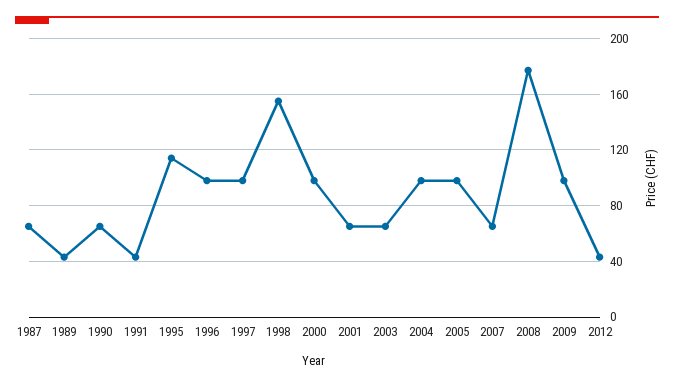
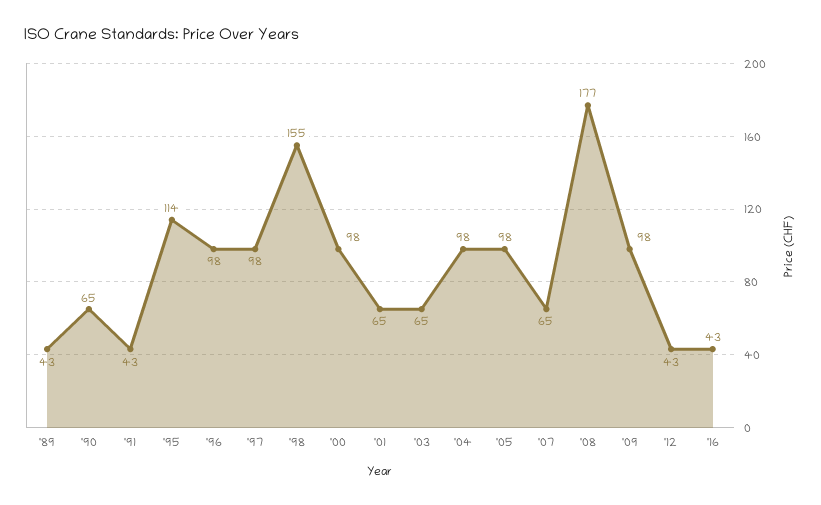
1987: 65 -> none
'16: none -> 43

